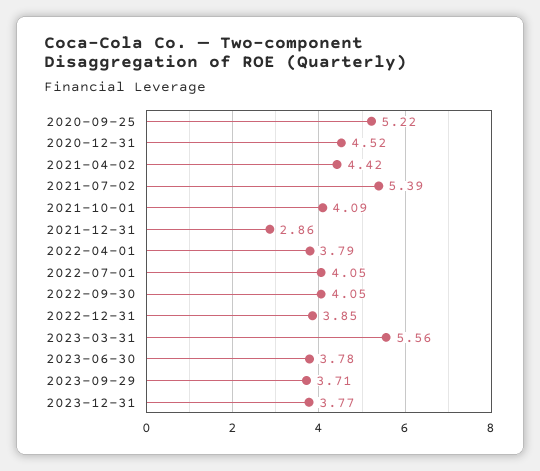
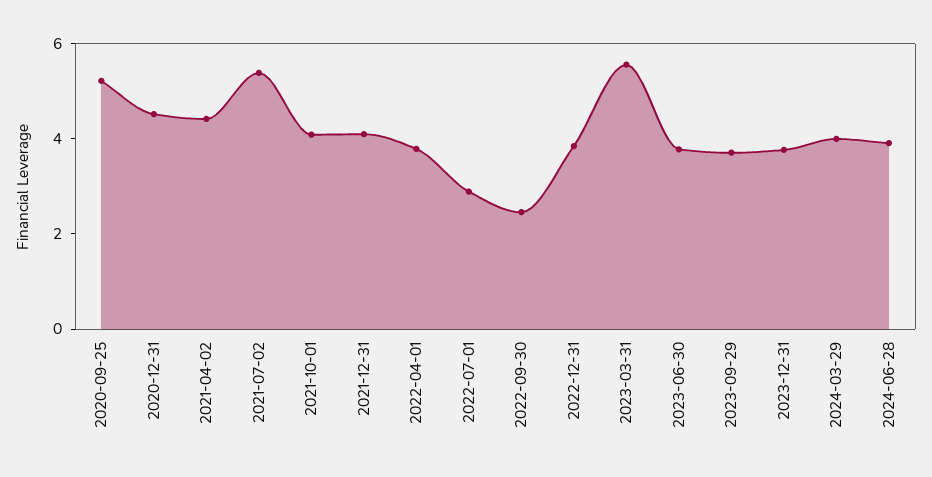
2021-12-31: 2.86 -> 4
2022-07-01: 4.05 -> 3
2022-09-30: 4.05 -> 2.5
2024-03-29: none -> 4
2024-06-28: none -> 4

